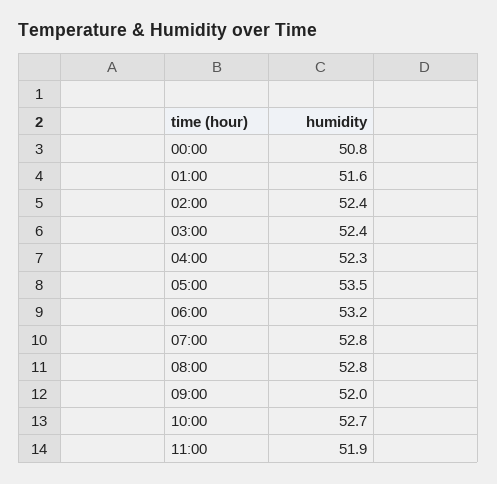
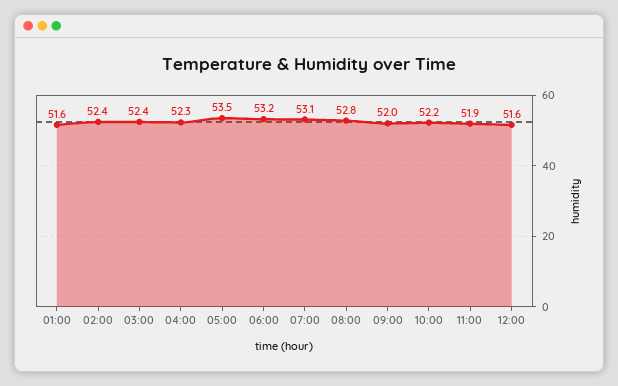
00:00: 50.8 -> none
07:00: 52.8 -> 53.1
10:00: 52.7 -> 52.2
12:00: none -> 51.6

